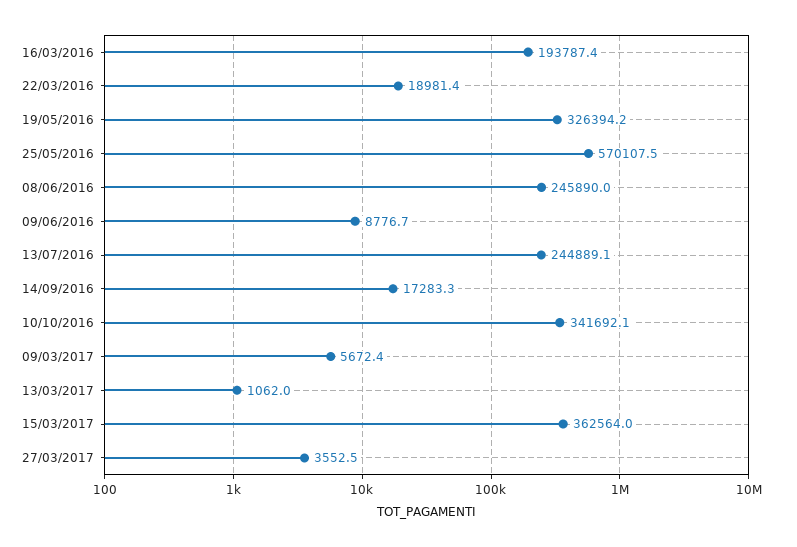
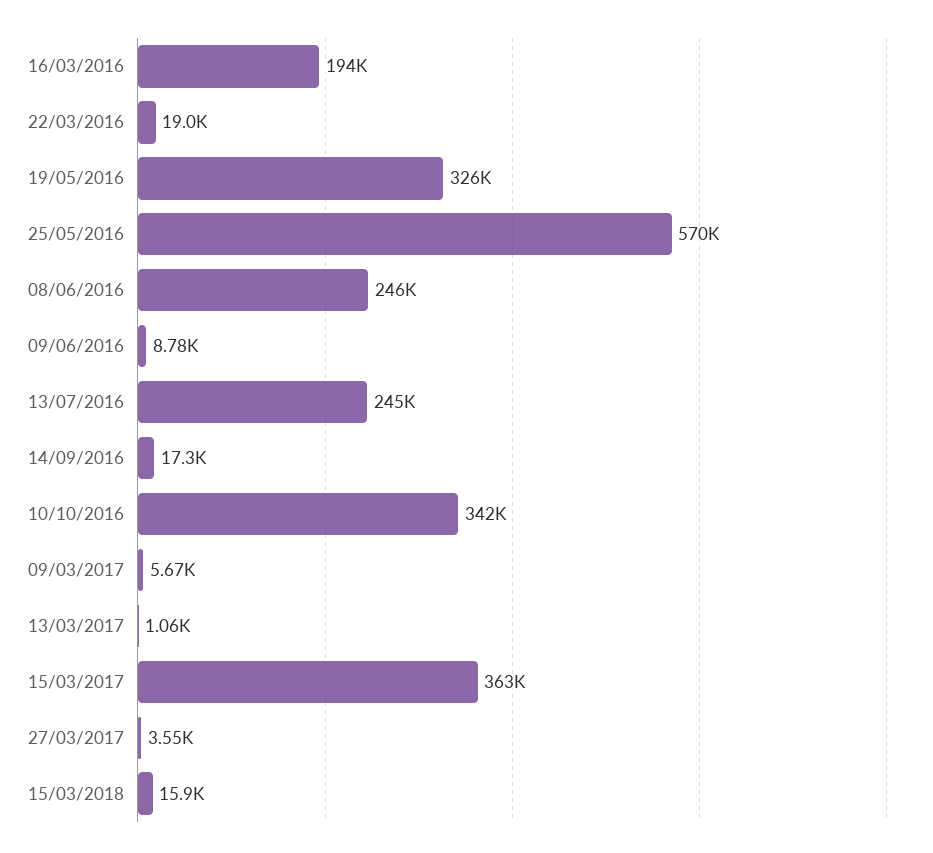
15/03/2018: none -> 15900

